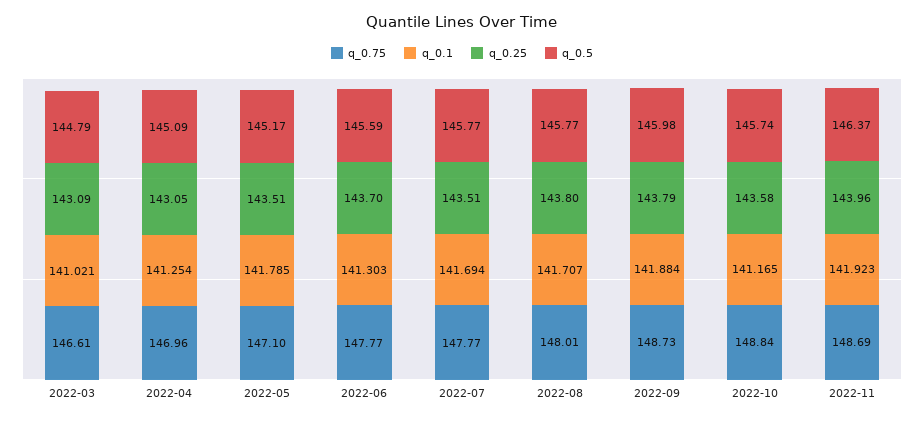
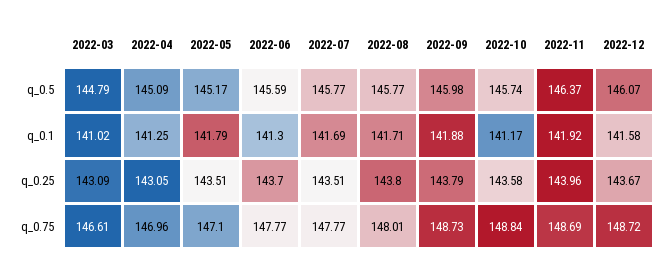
q_0.5, 2022-12: none -> 146.07
q_0.1, 2022-12: none -> 141.58
q_0.25, 2022-12: none -> 143.67
q_0.75, 2022-12: none -> 148.72

